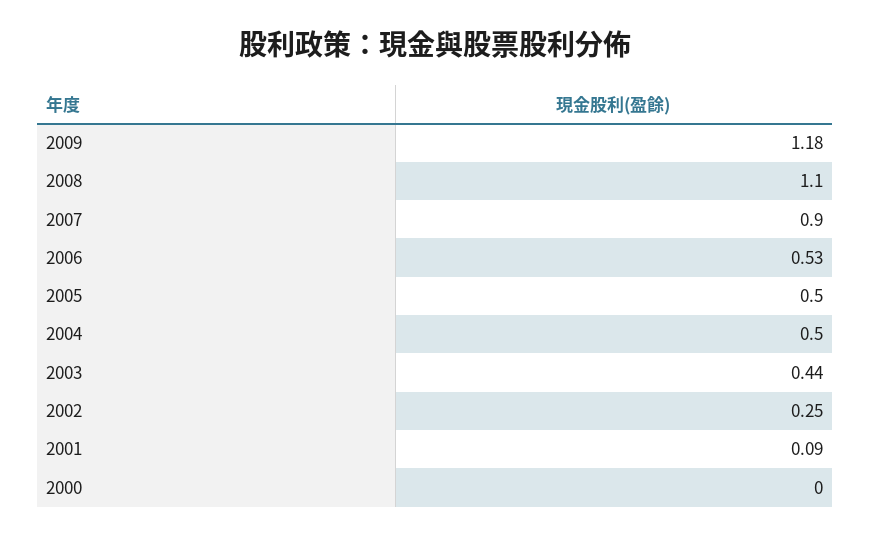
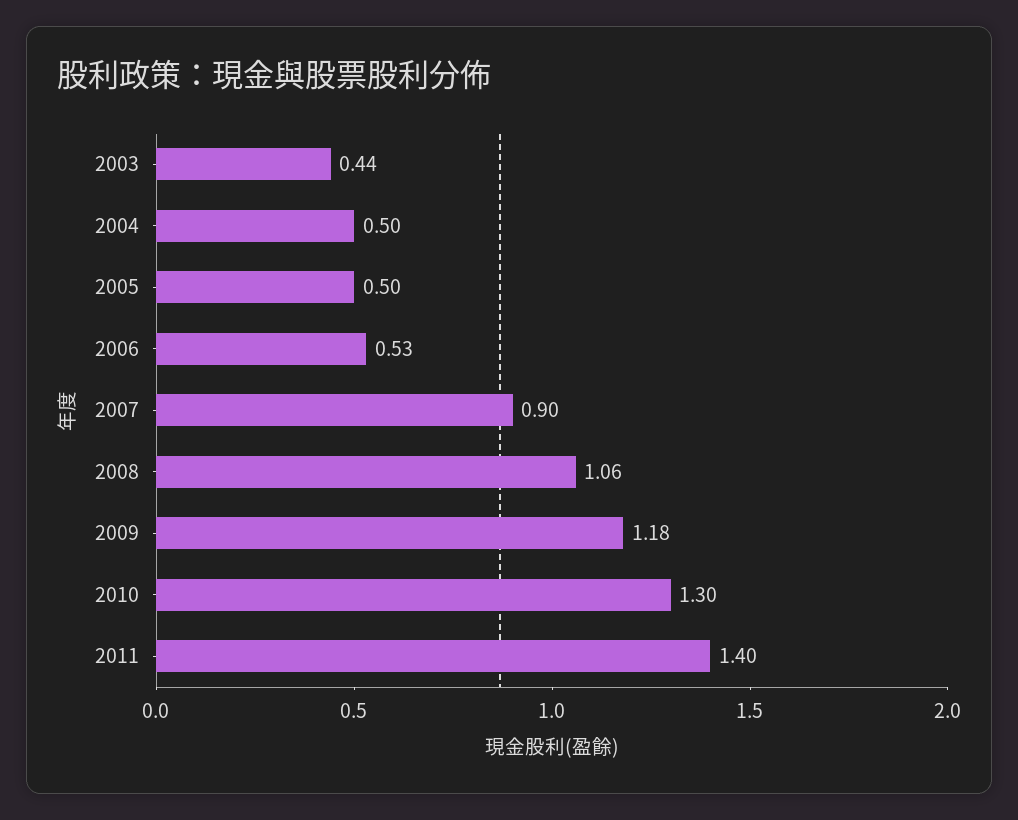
2008: 1.1 -> 1.06
2002: 0.25 -> none
2001: 0.09 -> none
2000: 0 -> none
2010: none -> 1.3
2011: none -> 1.4

